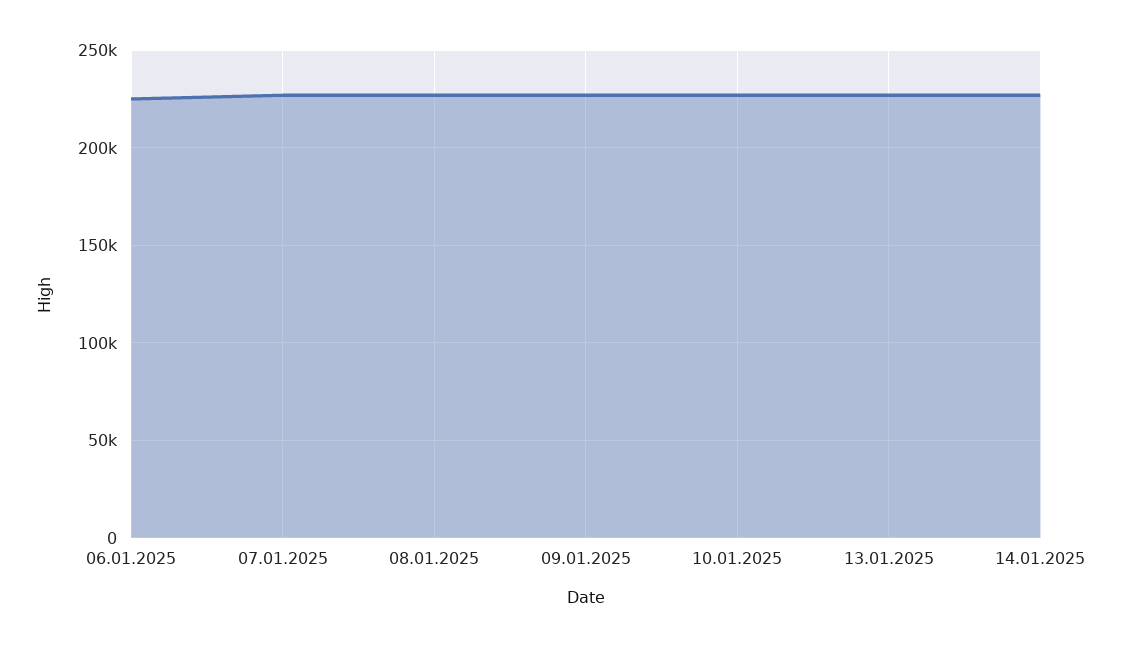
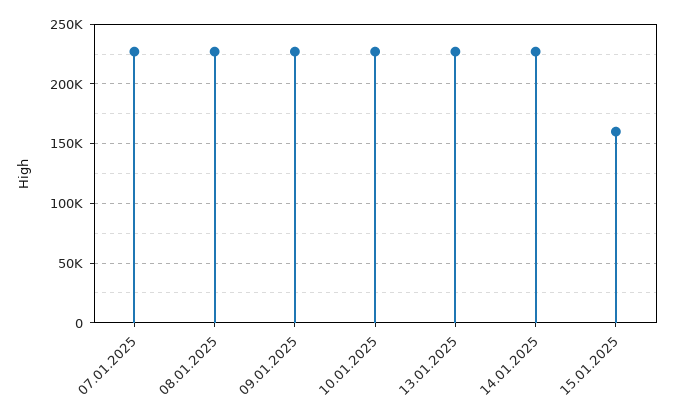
06.01.2025: 225000 -> none
15.01.2025: none -> 160000

